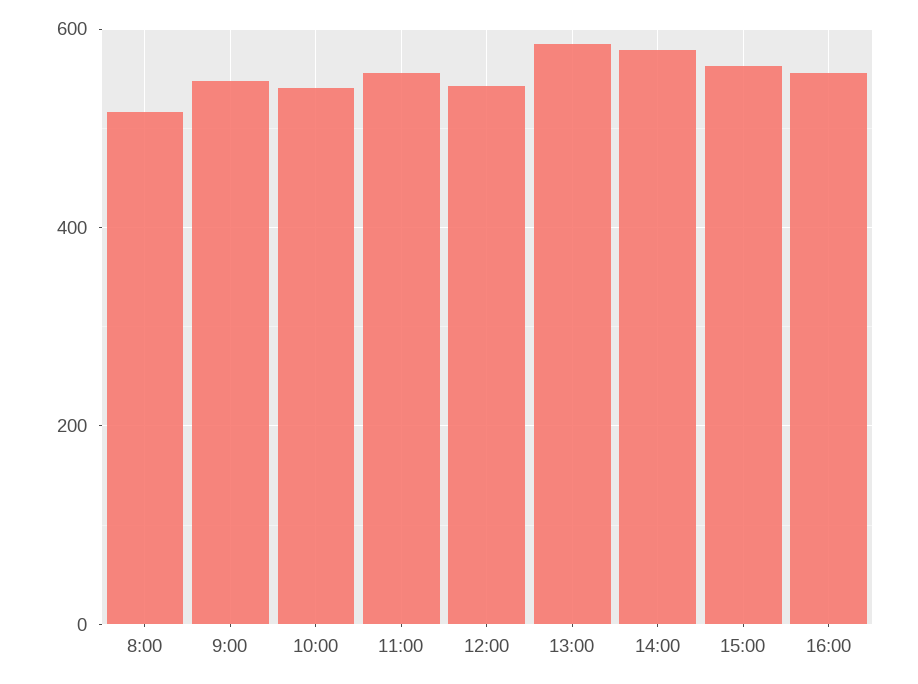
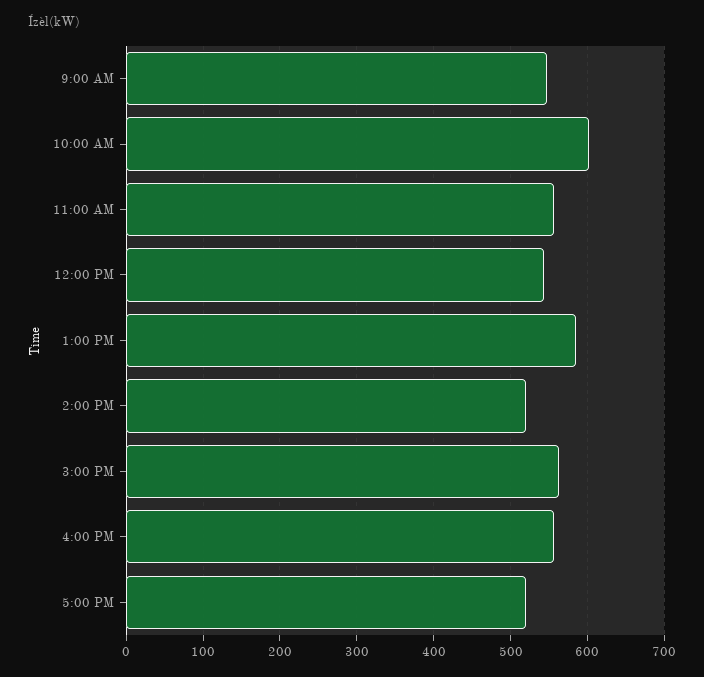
8:00: 520 -> none
10:00: 540 -> 600
14:00: 580 -> 520
5:00 PM: none -> 520

